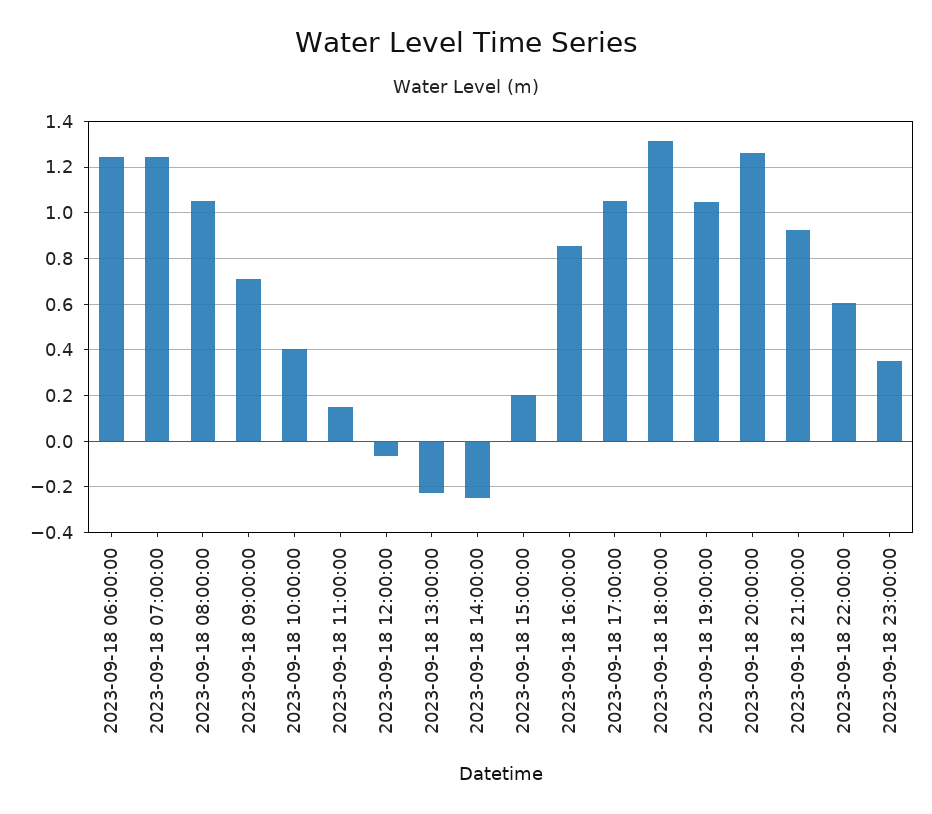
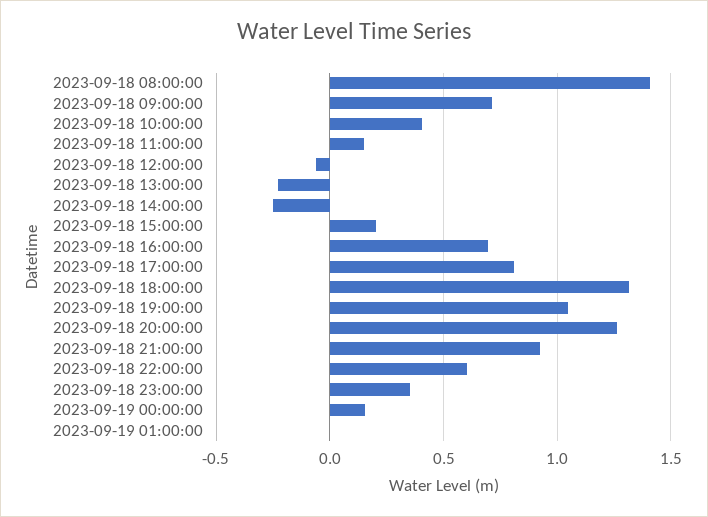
2023-09-18 06:00:00: 1.25 -> none
2023-09-18 07:00:00: 1.25 -> none
2023-09-18 08:00:00: 1.05 -> 1.4
2023-09-18 16:00:00: 0.85 -> 0.7
2023-09-18 17:00:00: 1.05 -> 0.8
2023-09-19 00:00:00: none -> 0.15
2023-09-19 01:00:00: none -> 0

